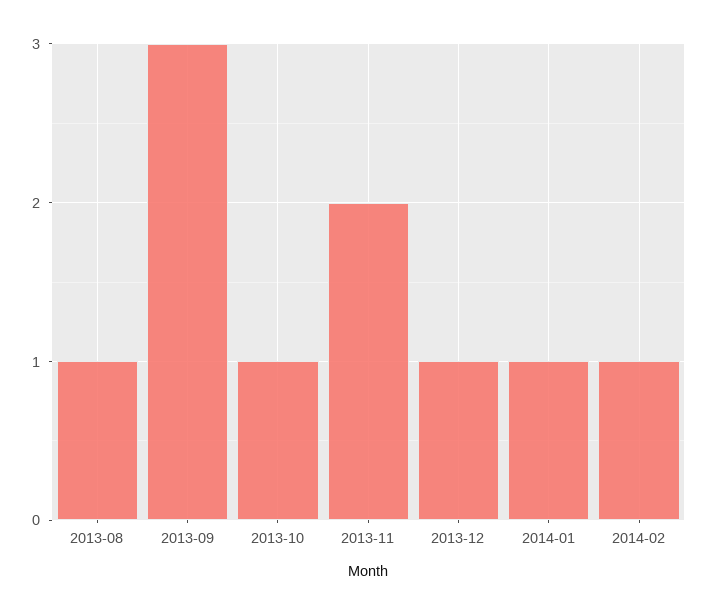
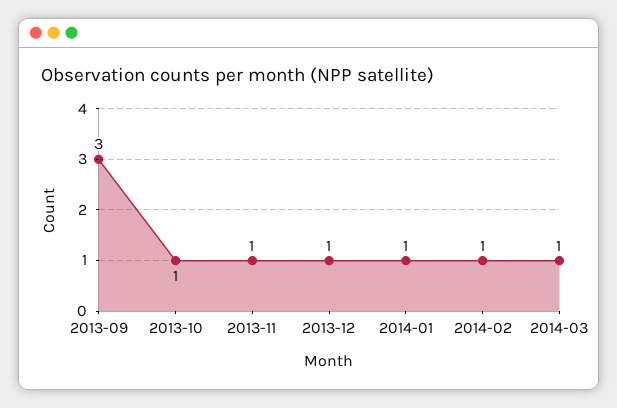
2013-08: 1 -> none
2013-11: 2 -> 1
2014-03: none -> 1

